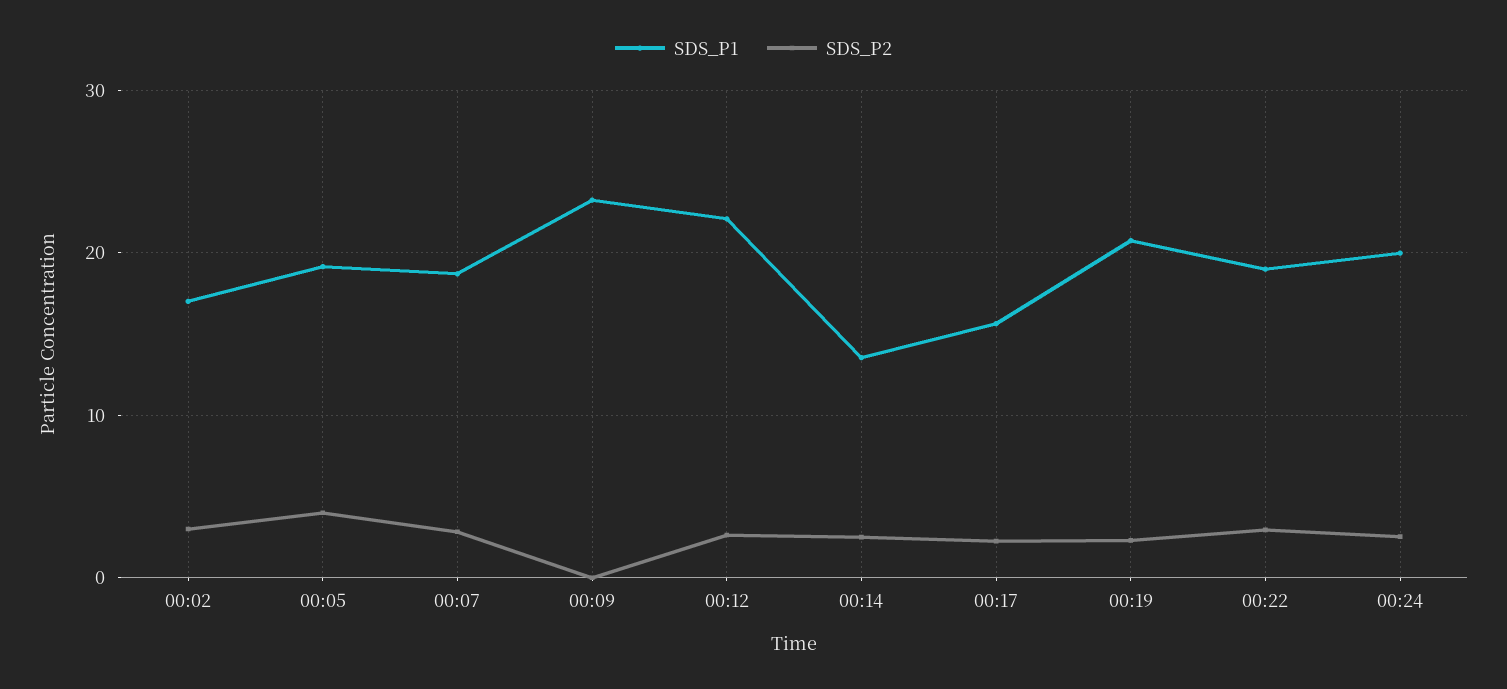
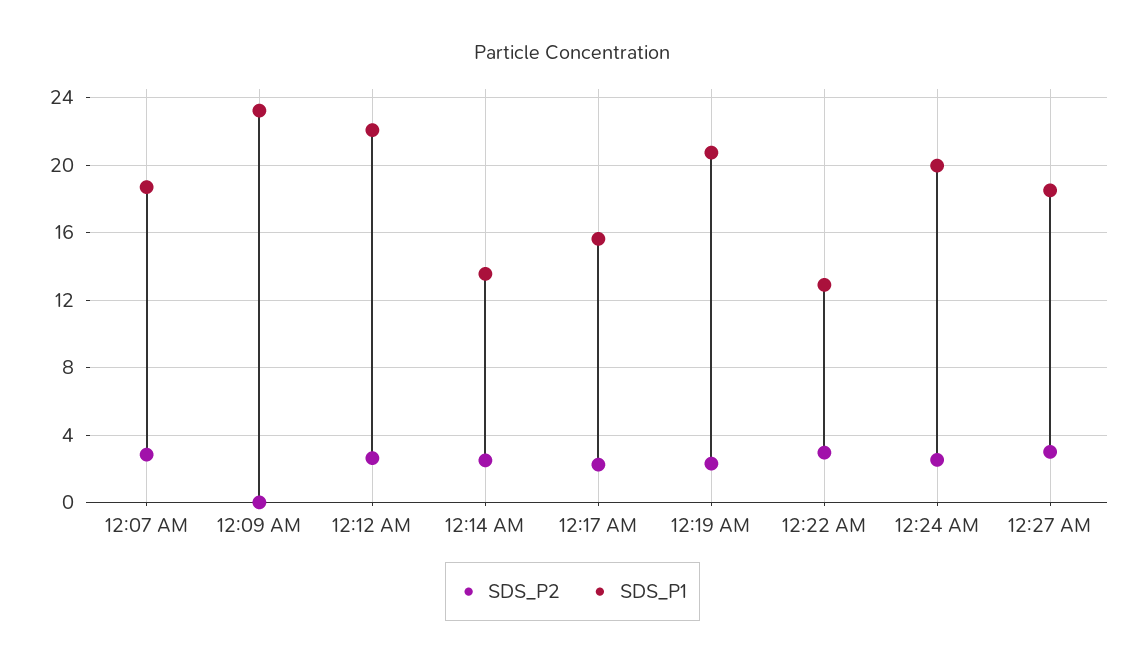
SDS_P1, 00:02: 17 -> none
SDS_P2, 00:02: 3 -> none
SDS_P1, 00:05: 19 -> none
SDS_P2, 00:05: 4 -> none
SDS_P1, 00:22: 19 -> 13
SDS_P2, 12:27 AM: none -> 3
SDS_P1, 12:27 AM: none -> 18.5

